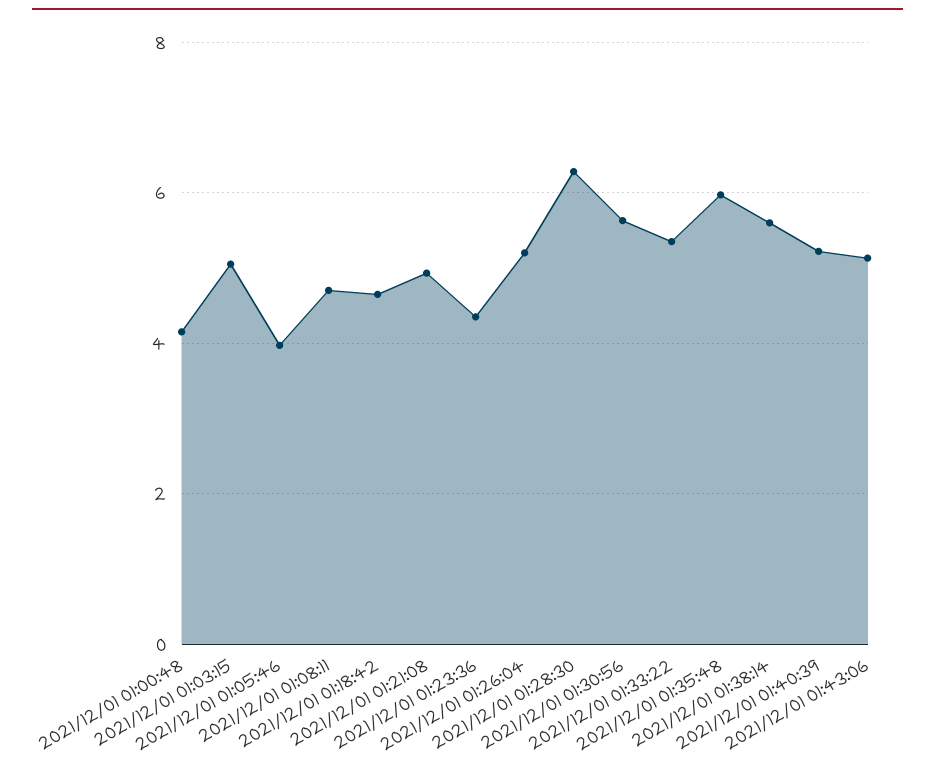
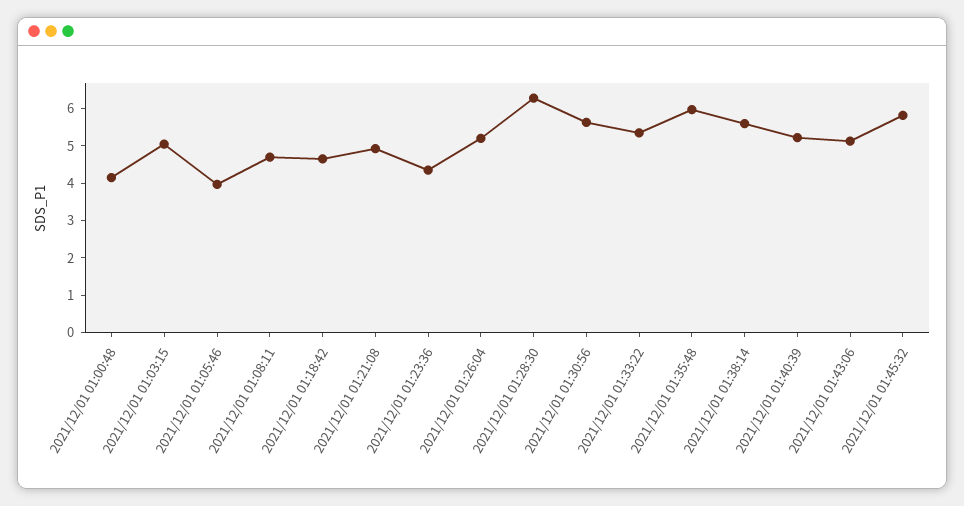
2021/12/01 01:45:32: none -> 5.75

